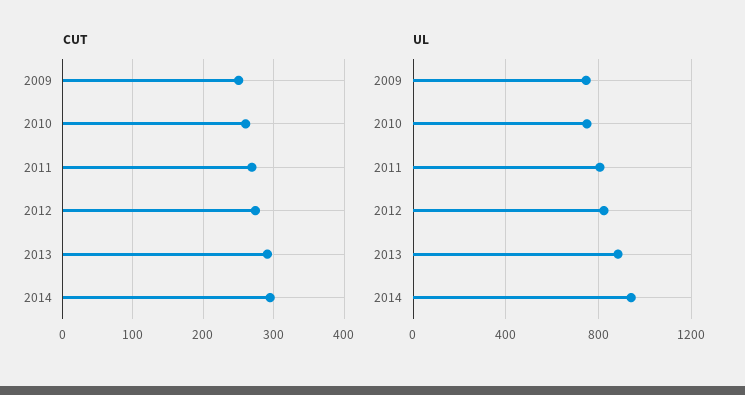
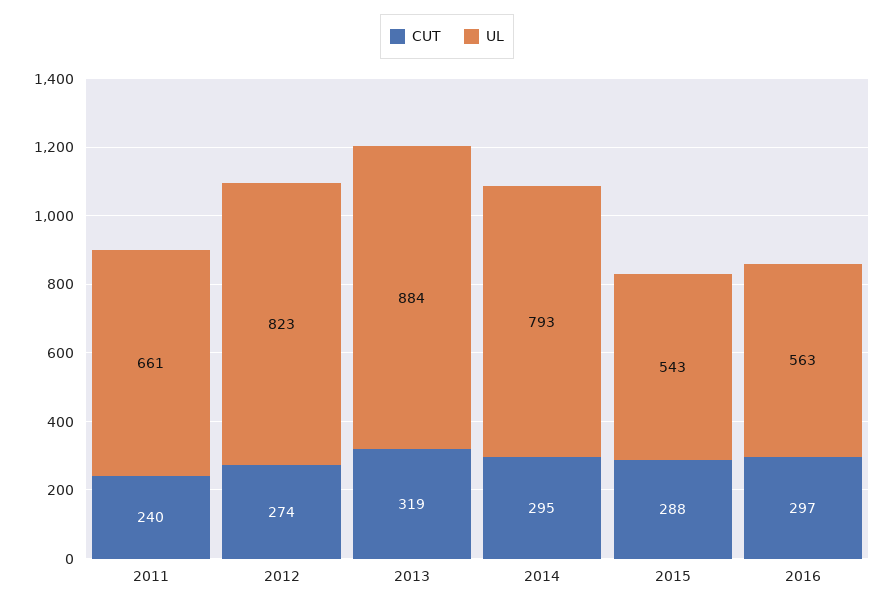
CUT, 2009: 250 -> none
CUT, 2010: 260 -> none
CUT, 2011: 270 -> 240
CUT, 2013: 290 -> 319
UL, 2009: 750 -> none
UL, 2010: 750 -> none
UL, 2011: 800 -> 661
UL, 2014: 950 -> 793
CUT, 2015: none -> 288
UL, 2015: none -> 543
CUT, 2016: none -> 297
UL, 2016: none -> 563

